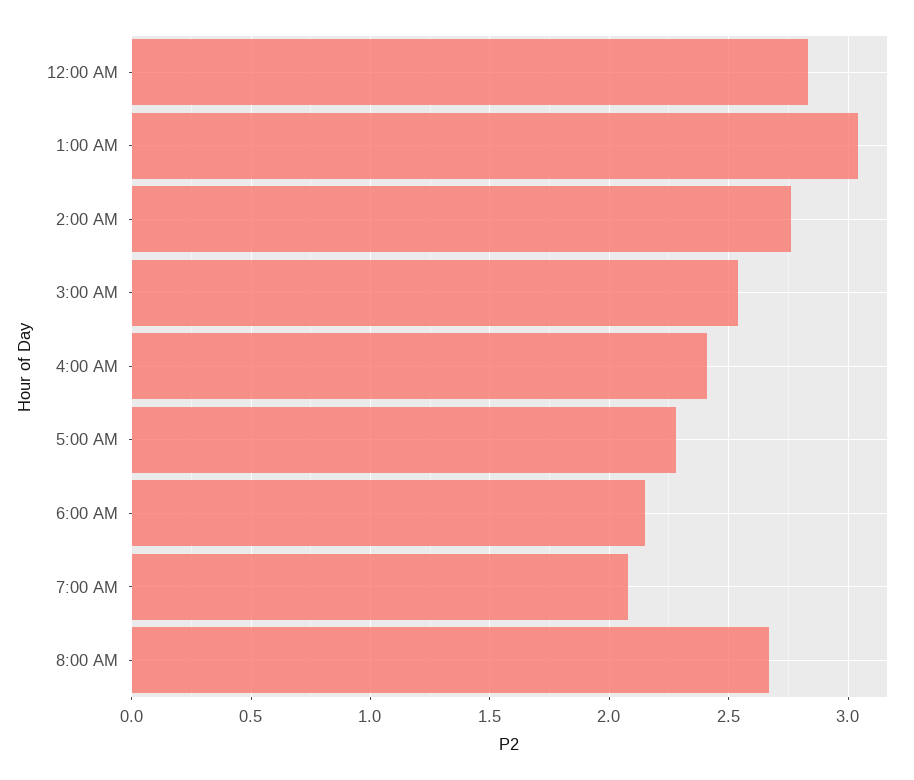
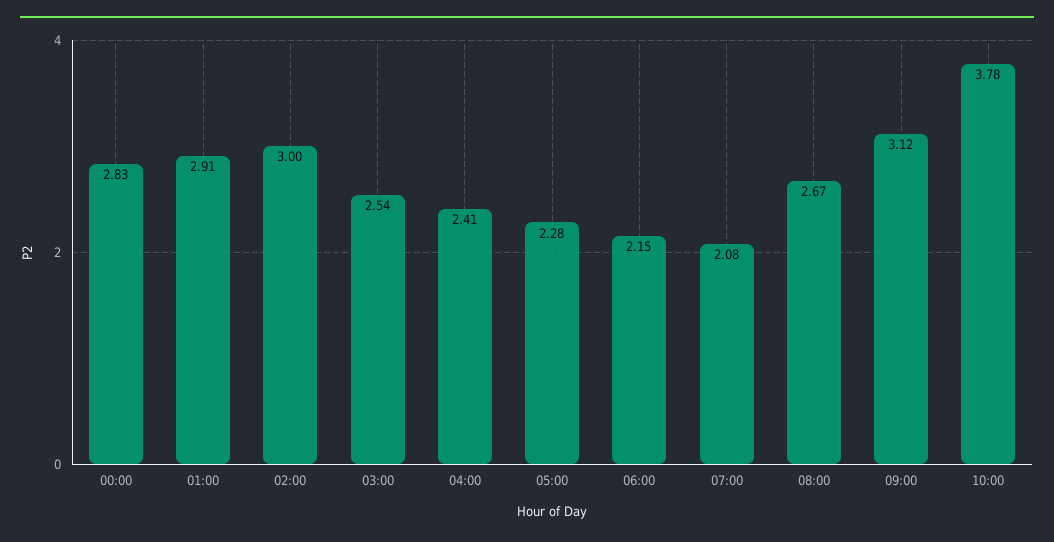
1:00 AM: 3.05 -> 2.91
2:00 AM: 2.75 -> 3
09:00: none -> 3.12
10:00: none -> 3.78

